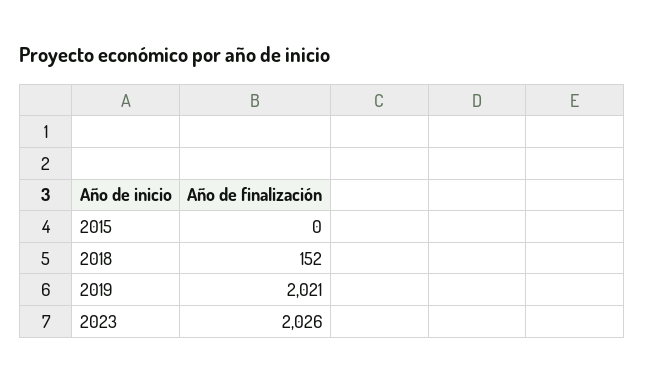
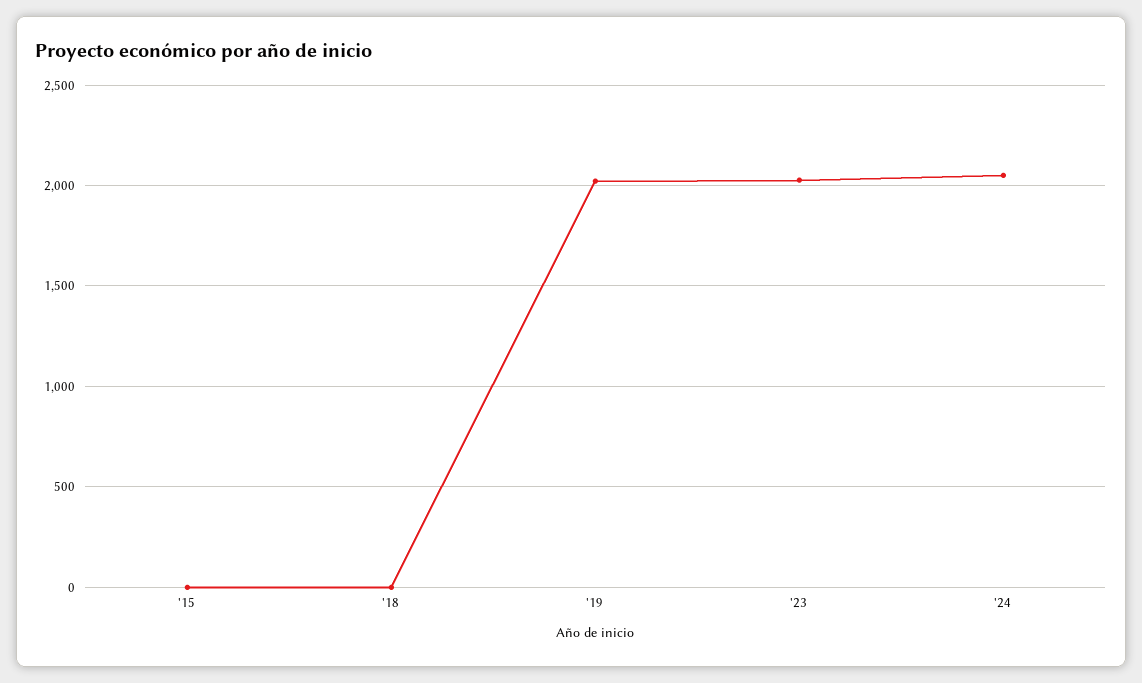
2018: 152 -> 0
'24: none -> 2050

